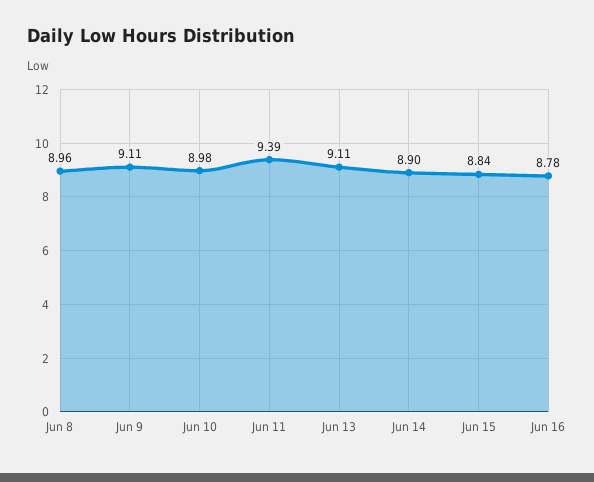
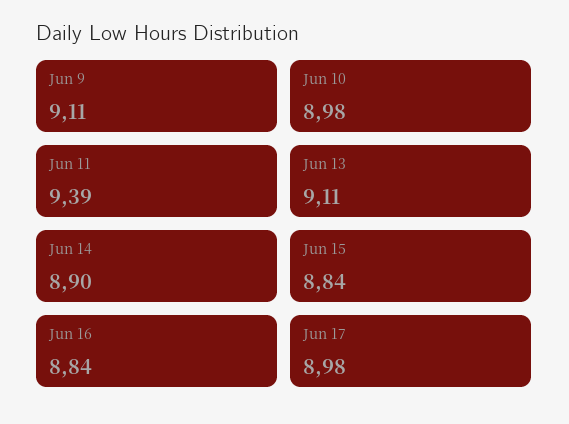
Jun 8: 8.96 -> none
Jun 16: 8.78 -> 8.84
Jun 17: none -> 8.98

